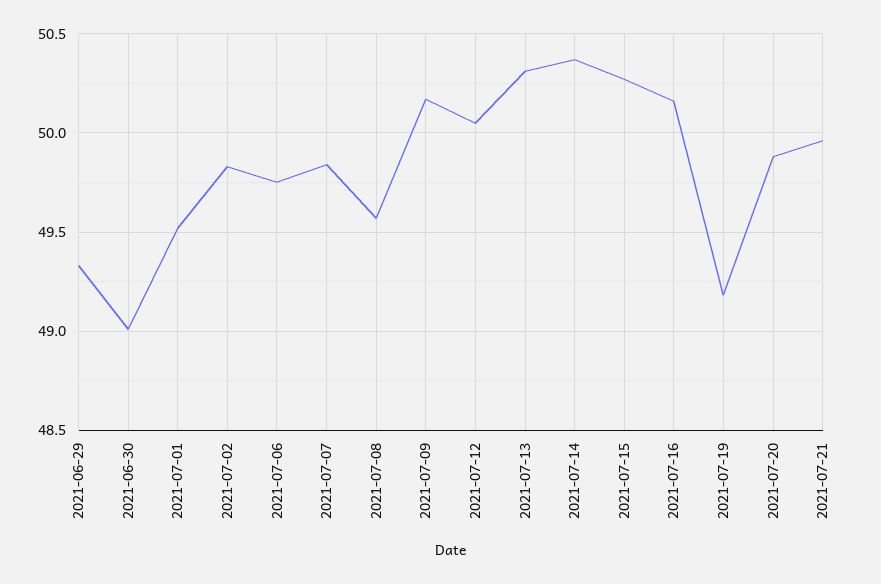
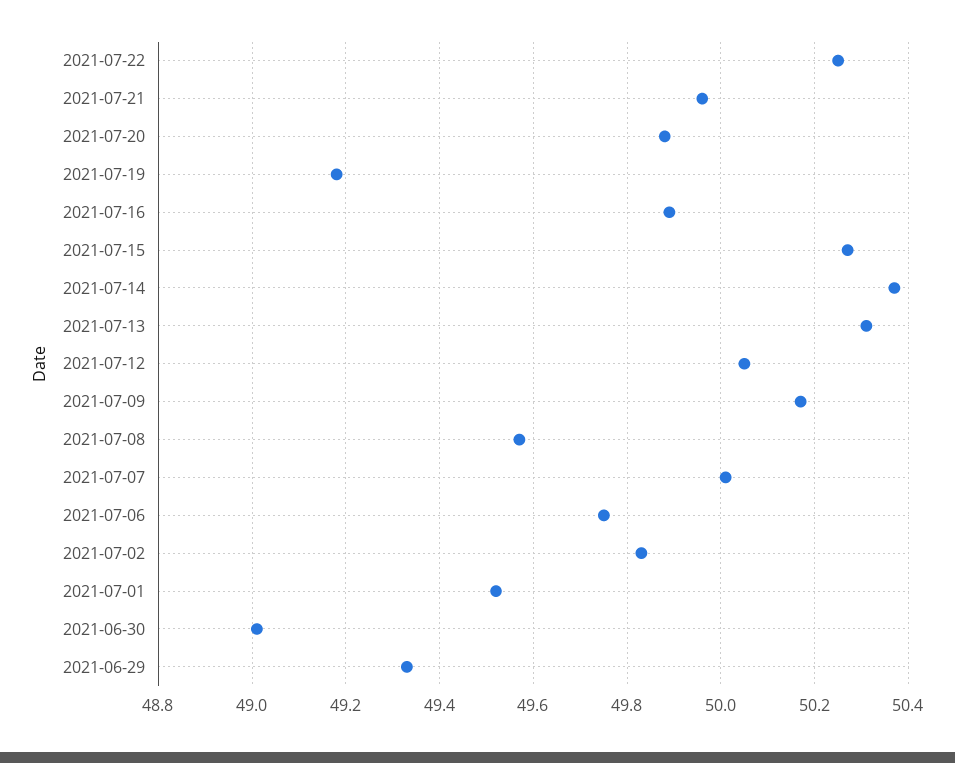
2021-07-07: 49.85 -> 50
2021-07-16: 50.15 -> 49.9
2021-07-22: none -> 50.25

